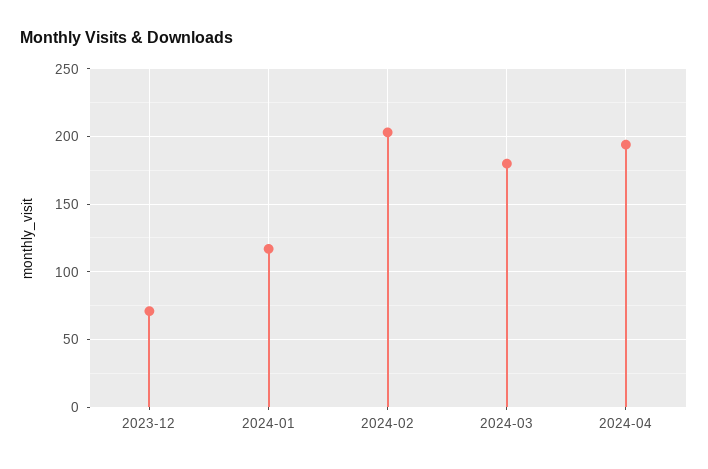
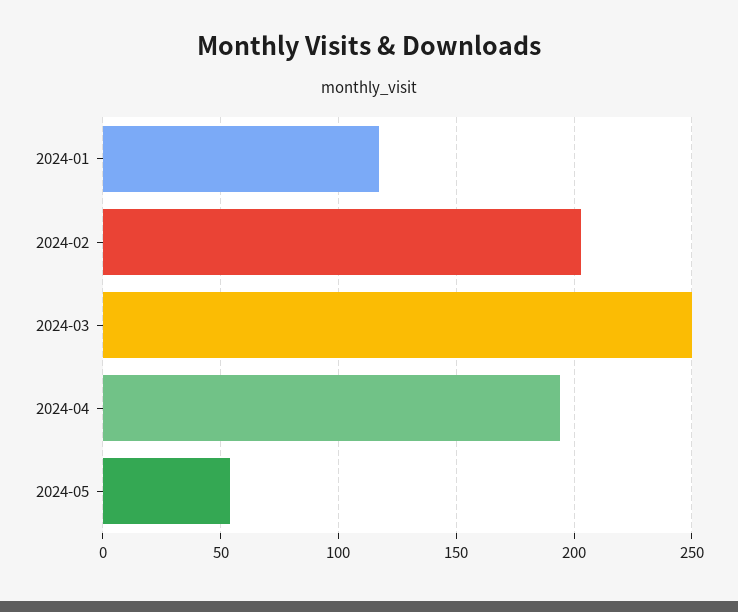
2023-12: 70 -> none
2024-03: 180 -> 250
2024-05: none -> 55

